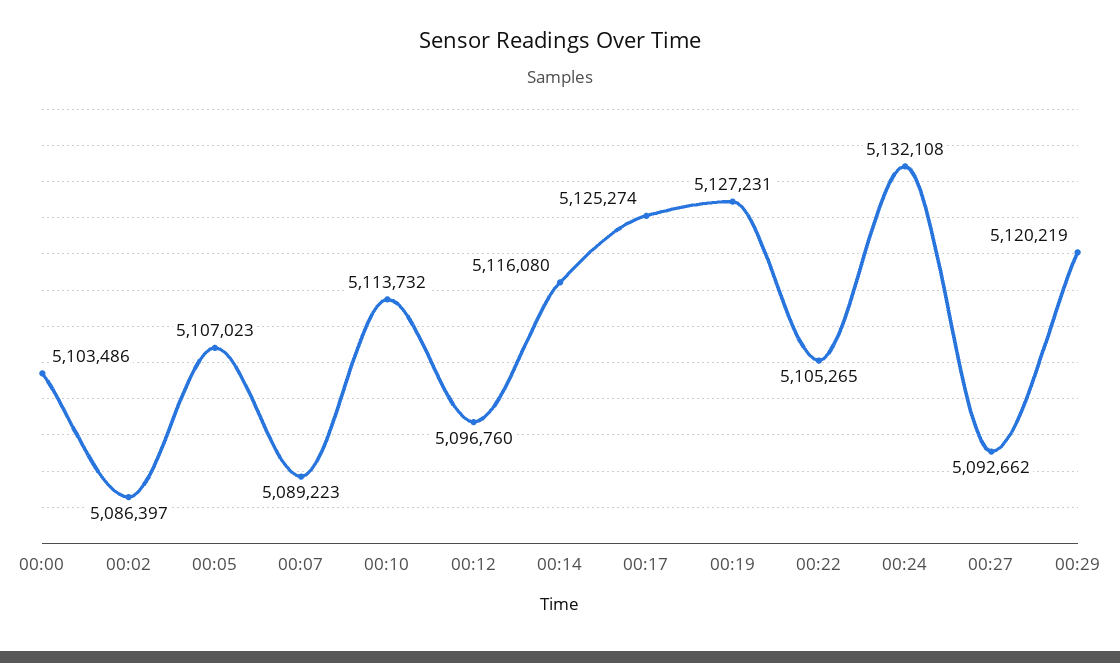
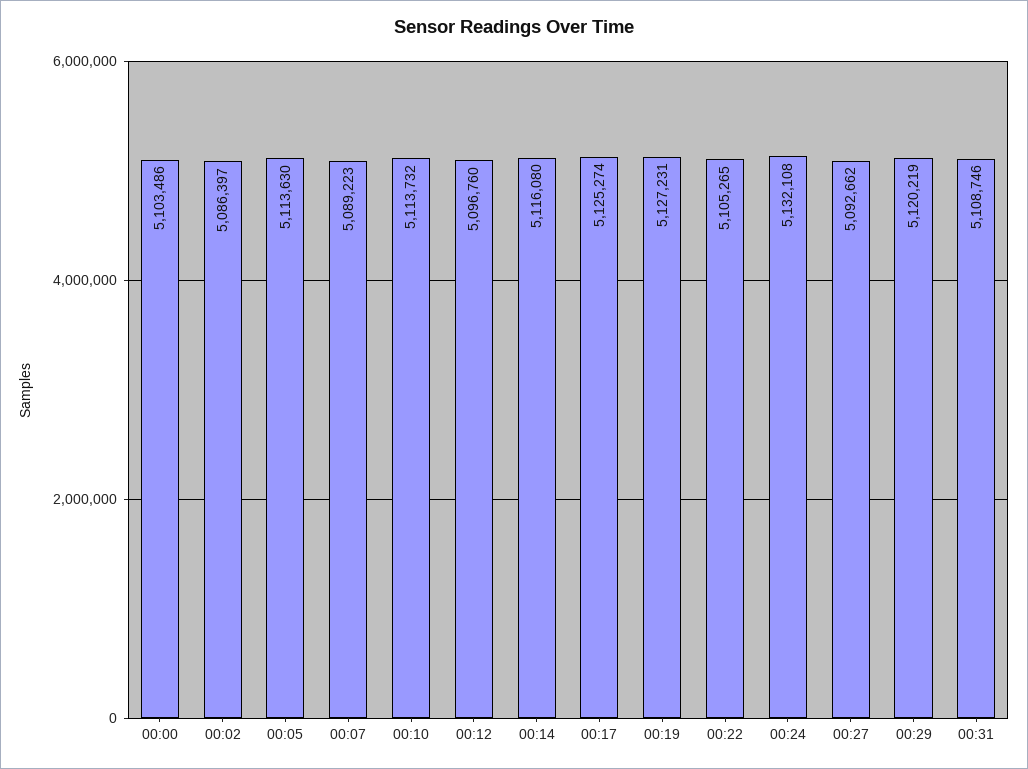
00:05: 5107023 -> 5113630
00:31: none -> 5108746

